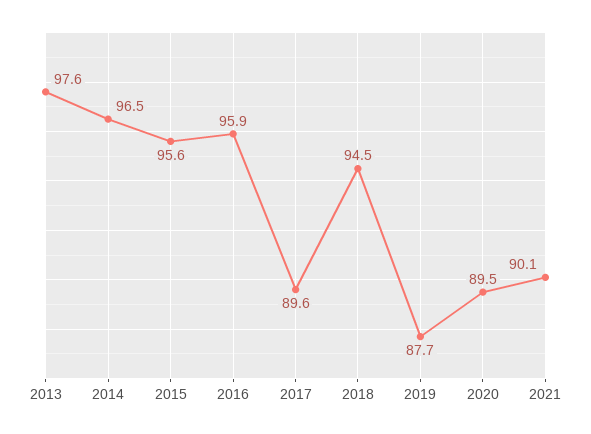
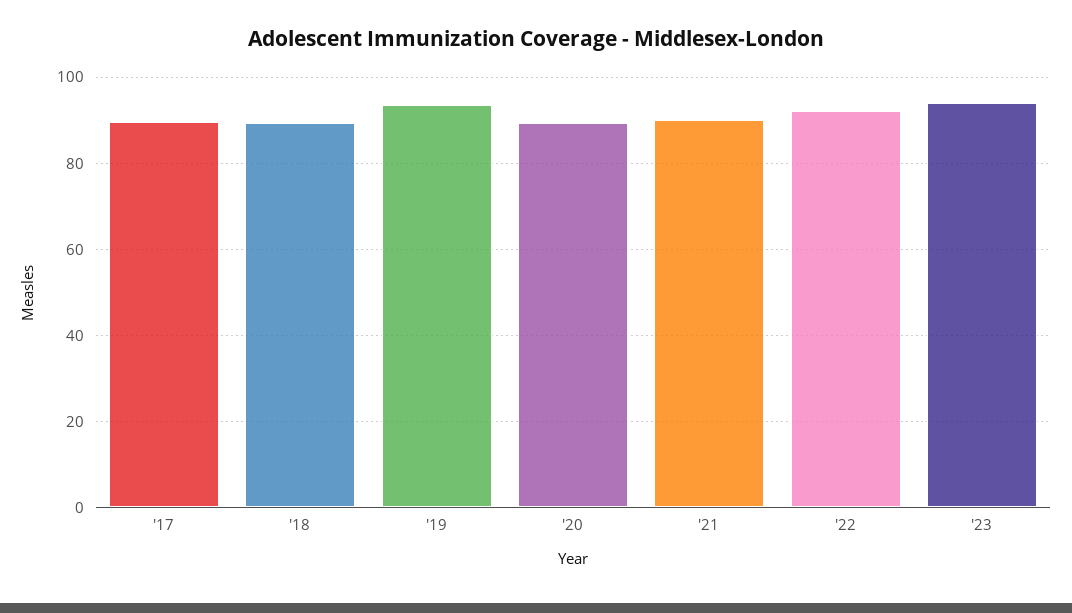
2013: 97.6 -> none
2014: 96.5 -> none
2015: 95.6 -> none
2016: 95.9 -> none
2018: 94.5 -> 90
2019: 87.7 -> 94
'22: none -> 92
'23: none -> 94

